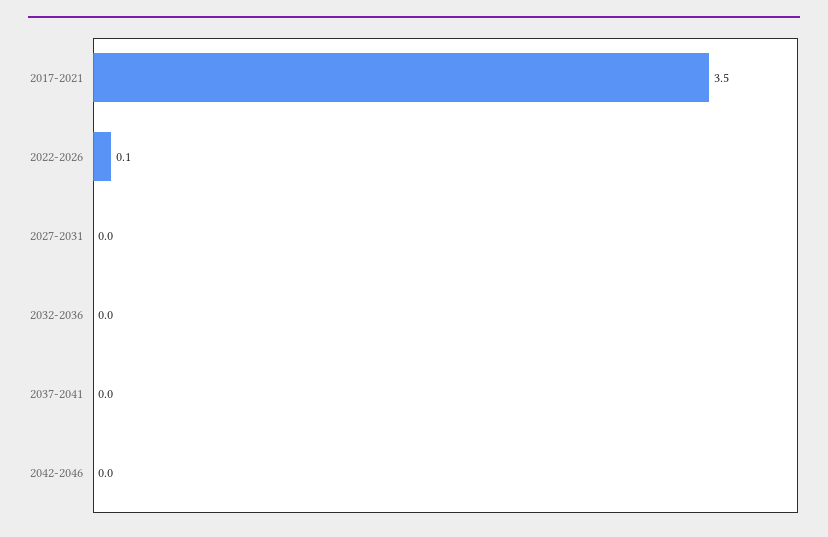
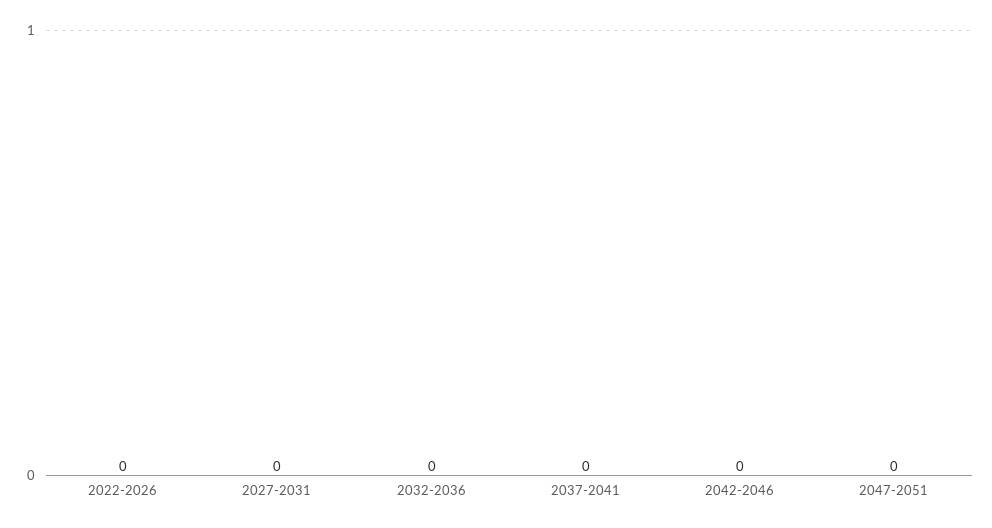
2017-2021: 3.5 -> none
2022-2026: 0.1 -> 0
2047-2051: none -> 0

